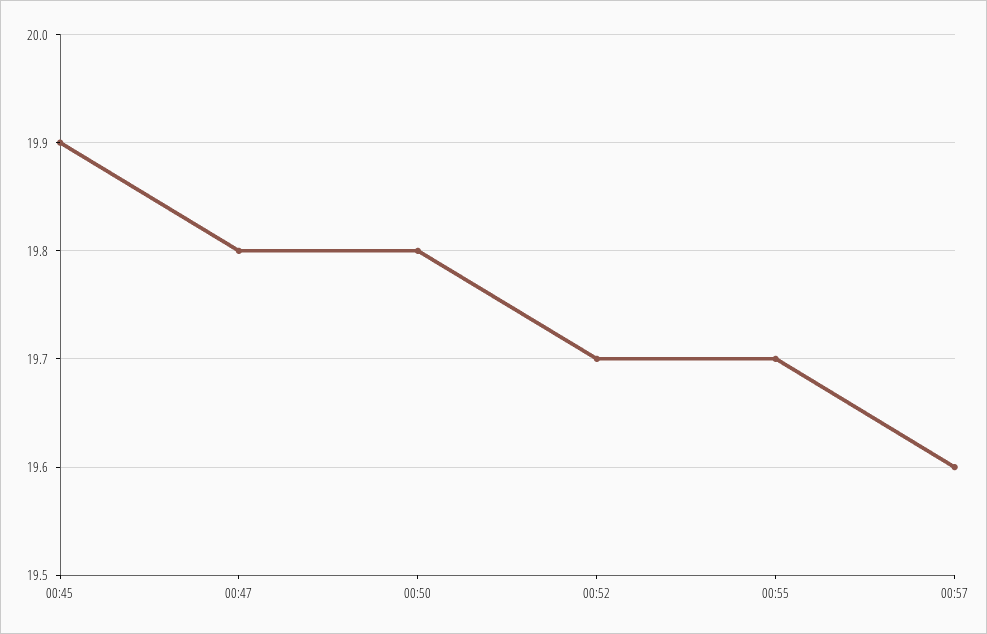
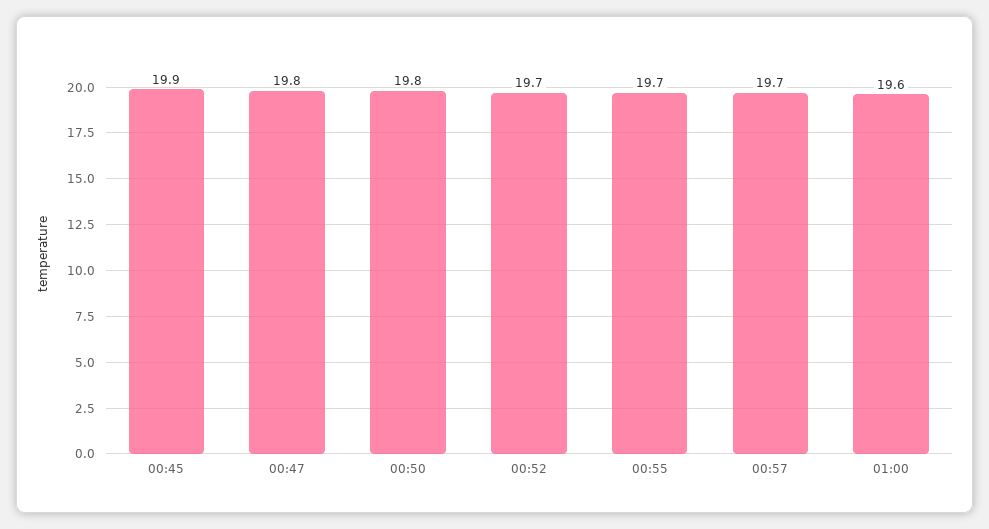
00:57: 19.6 -> 19.7
01:00: none -> 19.6

